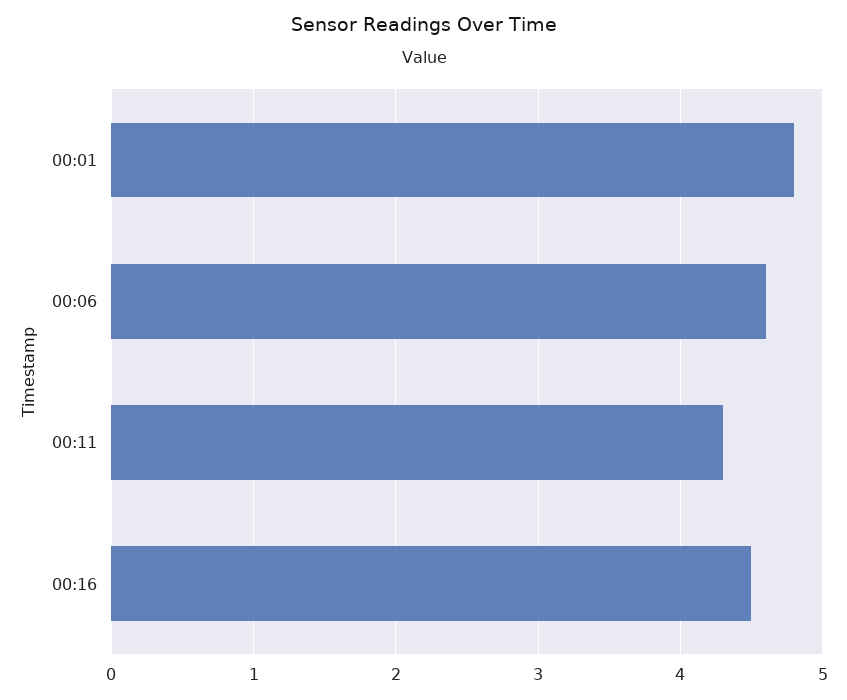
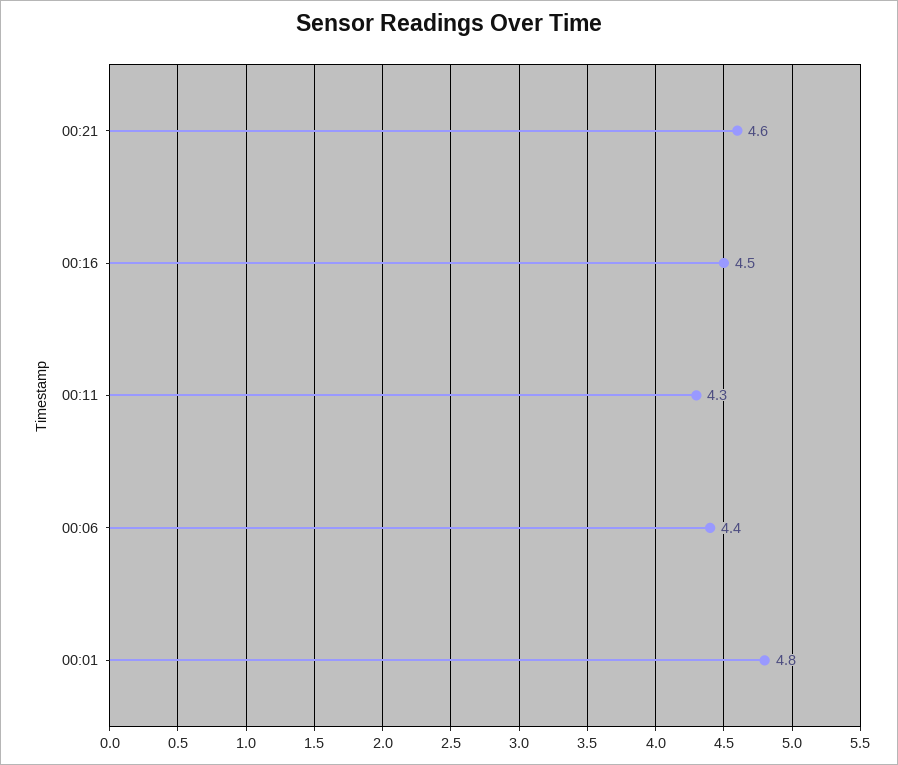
00:06: 4.6 -> 4.4
00:21: none -> 4.6

